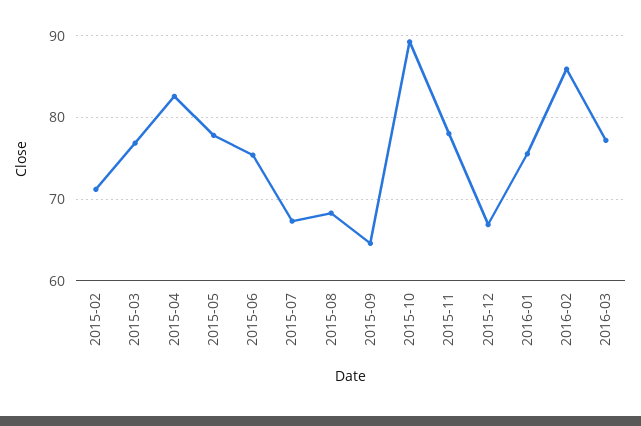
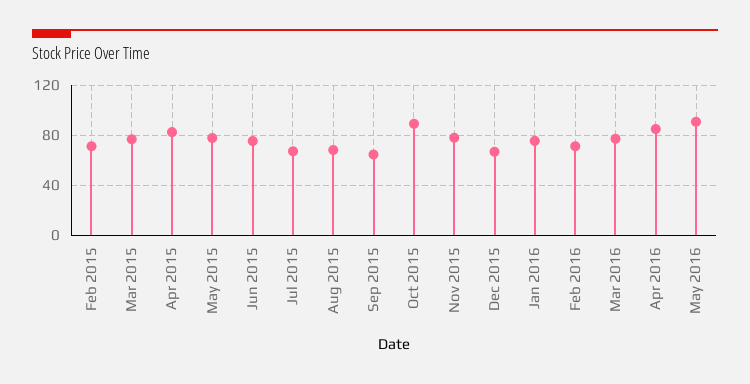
2016-02: 86 -> 70
Apr 2016: none -> 85
May 2016: none -> 90

